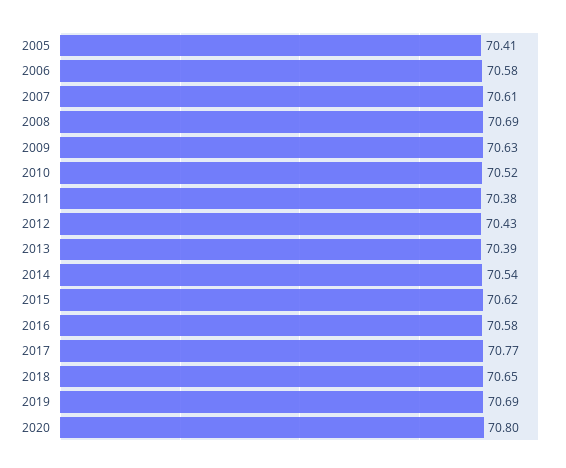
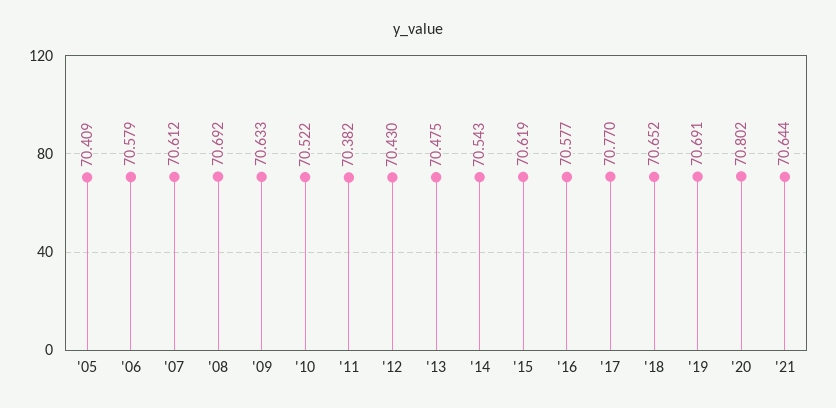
2013: 70.39 -> 70.475
'21: none -> 70.644

